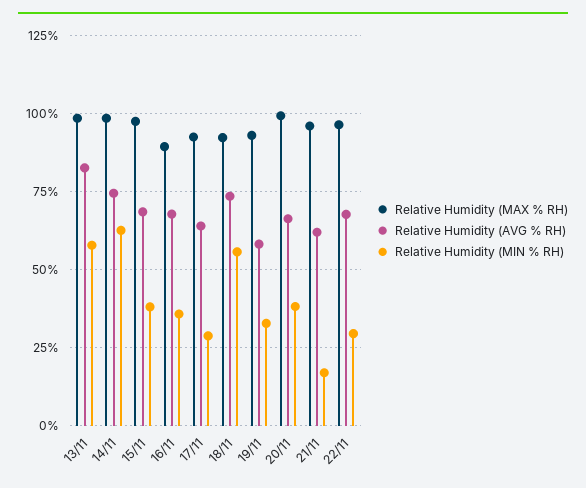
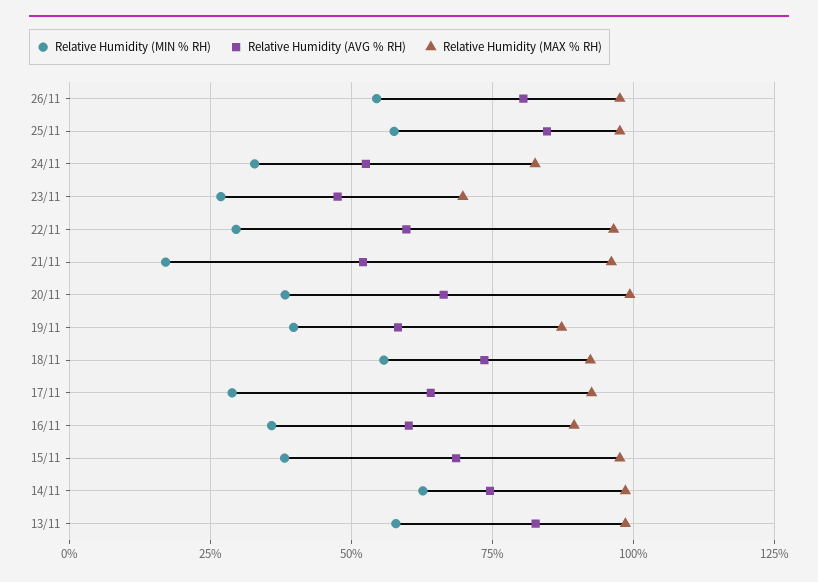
Relative Humidity (AVG % RH), 16/11: 67.5 -> 60
Relative Humidity (MAX % RH), 19/11: 92.5 -> 87.5
Relative Humidity (MIN % RH), 19/11: 32.5 -> 40
Relative Humidity (AVG % RH), 21/11: 62.5 -> 52.5
Relative Humidity (AVG % RH), 22/11: 67.5 -> 60
Relative Humidity (MIN % RH), 26/11: none -> 55
Relative Humidity (AVG % RH), 26/11: none -> 80
Relative Humidity (MAX % RH), 26/11: none -> 97.5
Relative Humidity (MIN % RH), 25/11: none -> 57.5
Relative Humidity (AVG % RH), 25/11: none -> 85
Relative Humidity (MAX % RH), 25/11: none -> 97.5
Relative Humidity (MIN % RH), 24/11: none -> 32.5
Relative Humidity (AVG % RH), 24/11: none -> 52.5
Relative Humidity (MAX % RH), 24/11: none -> 82.5
Relative Humidity (MIN % RH), 23/11: none -> 27.5
Relative Humidity (AVG % RH), 23/11: none -> 47.5
Relative Humidity (MAX % RH), 23/11: none -> 70

